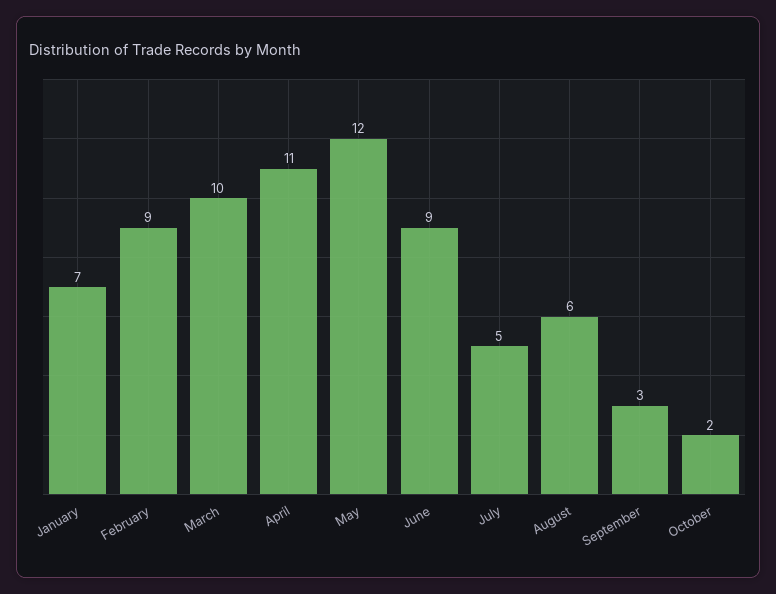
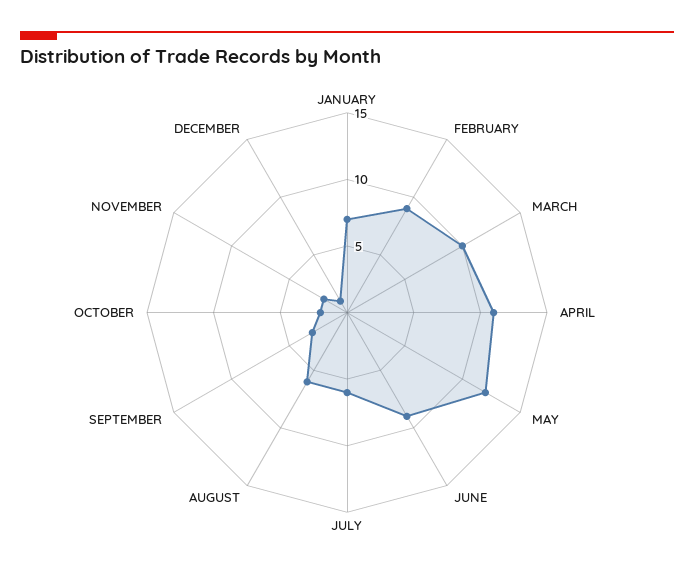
July: 5 -> 6
NOVEMBER: none -> 2
DECEMBER: none -> 1

